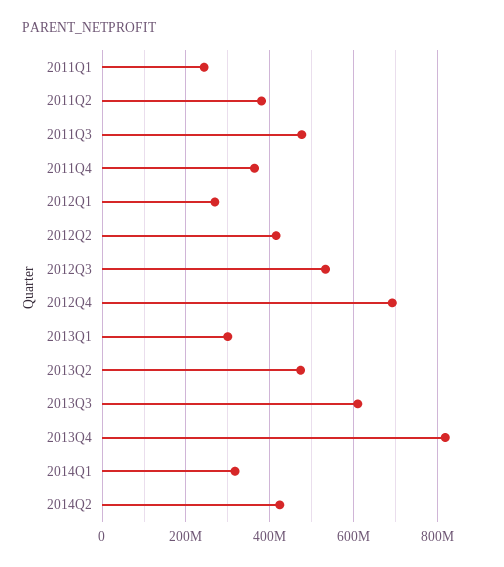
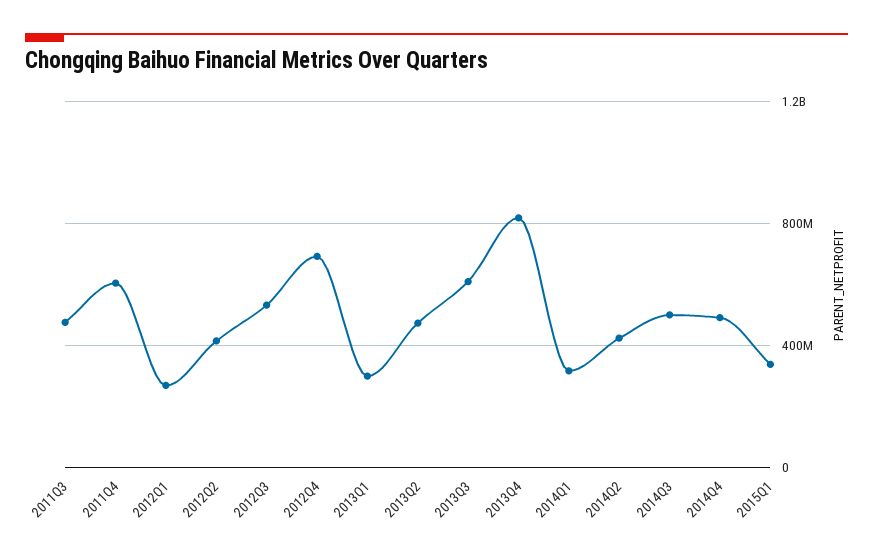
2011Q1: 240000000 -> none
2011Q2: 380000000 -> none
2011Q4: 360000000 -> 600000000
2014Q3: none -> 500000000
2014Q4: none -> 500000000
2015Q1: none -> 350000000

